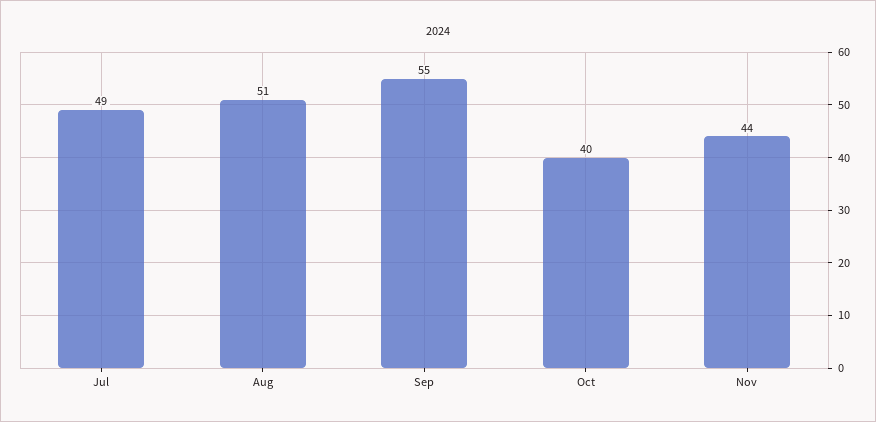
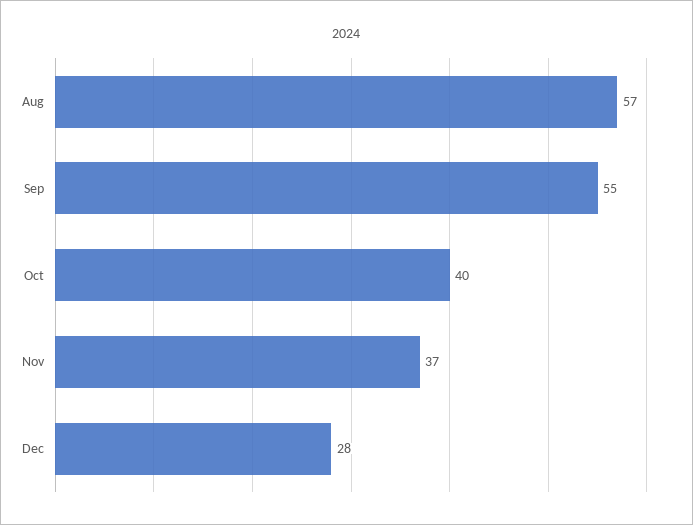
Jul: 49 -> none
Aug: 51 -> 57
Nov: 44 -> 37
Dec: none -> 28

